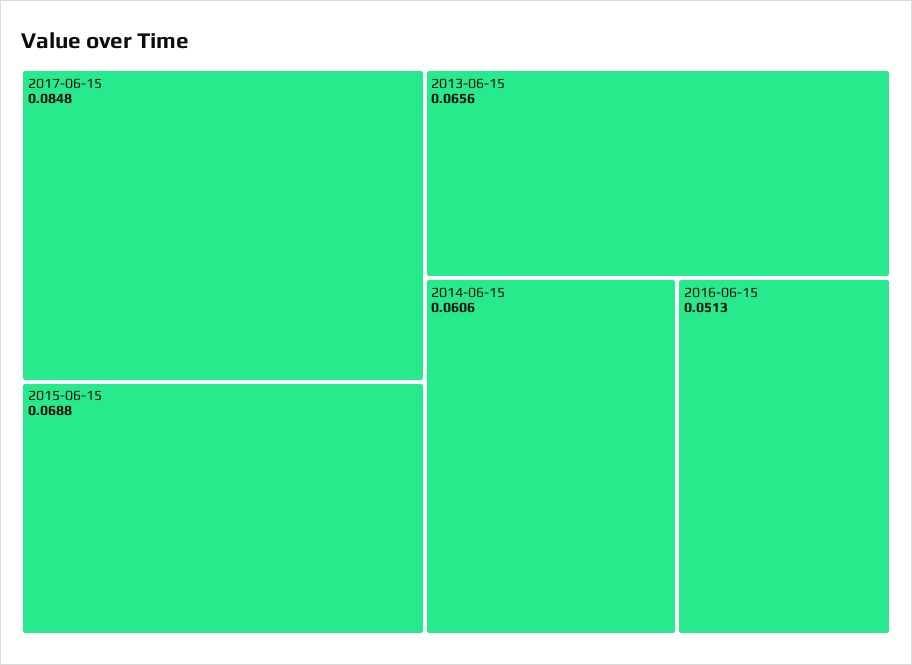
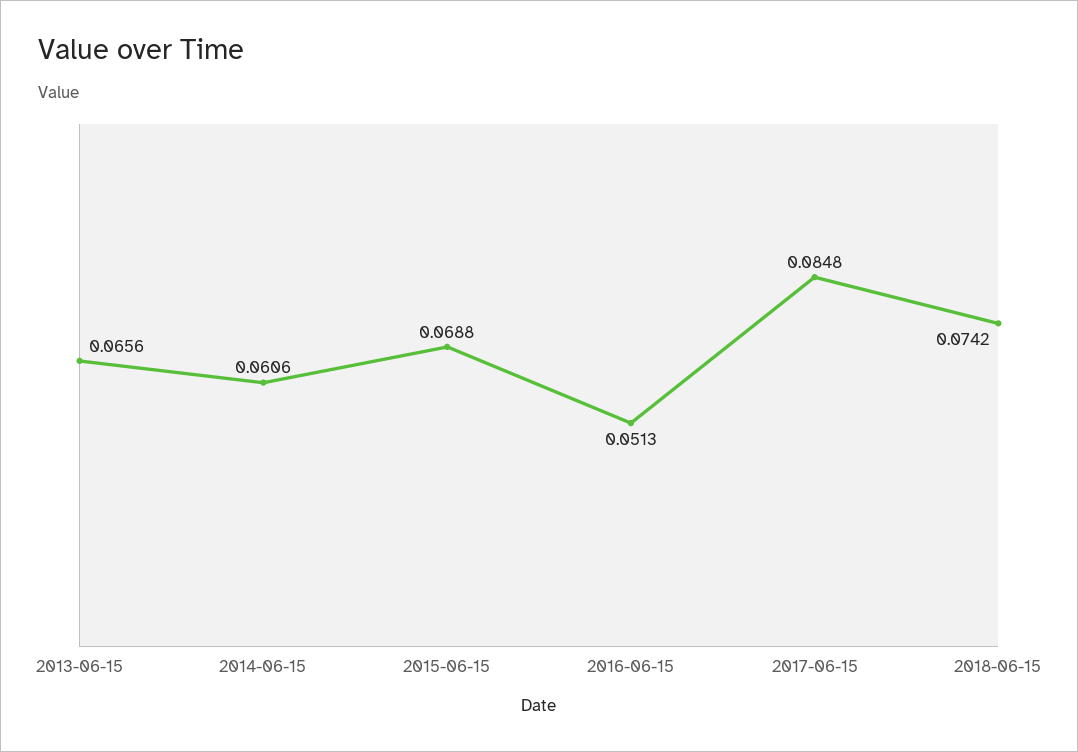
2018-06-15: none -> 0.0742

